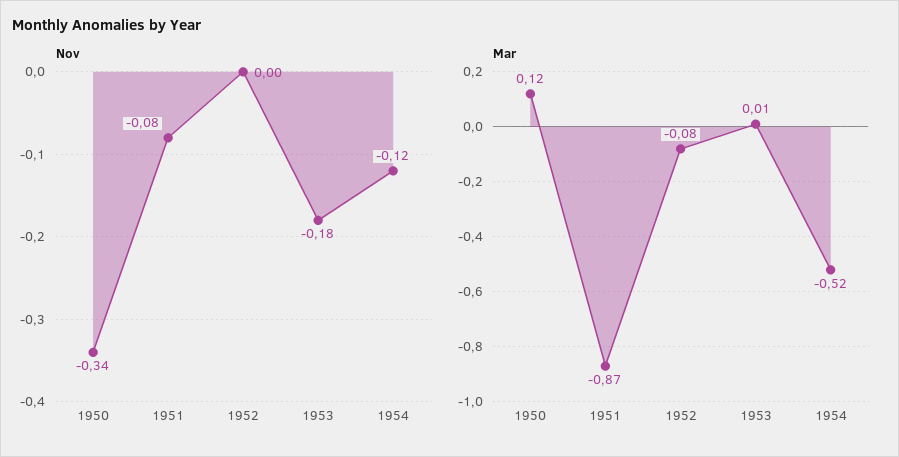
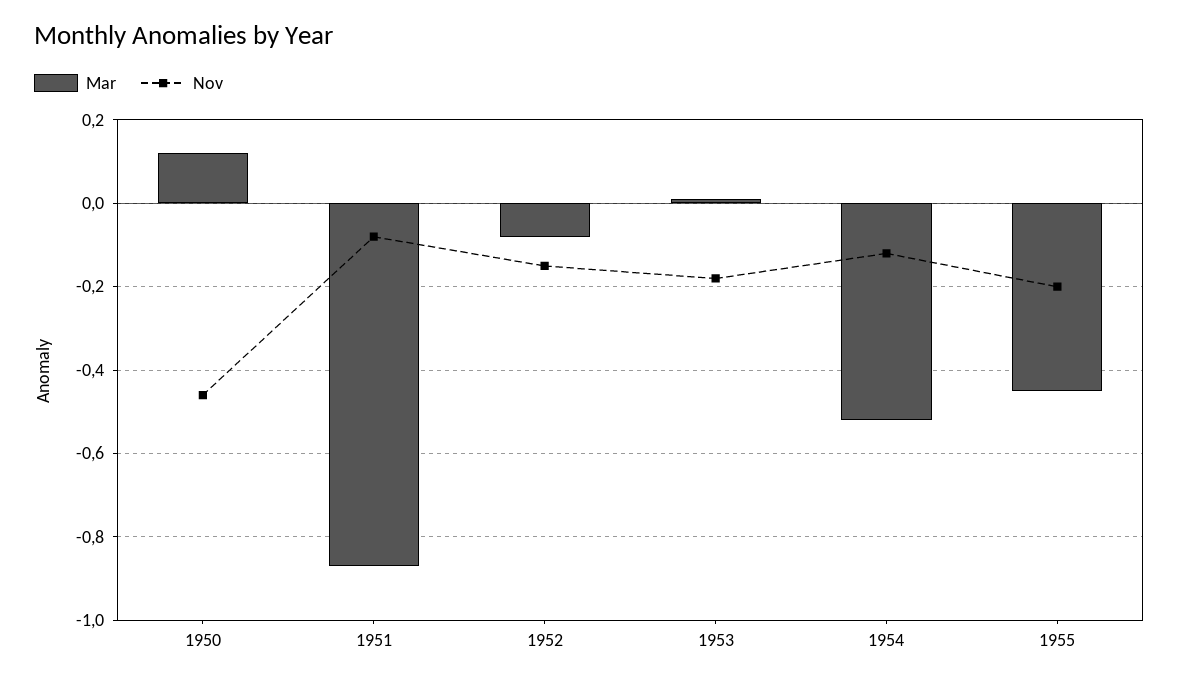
Nov, 1950: -0.34 -> -0.45
Nov, 1952: 0 -> -0.15
Mar, 1955: none -> -0.45
Nov, 1955: none -> -0.2

